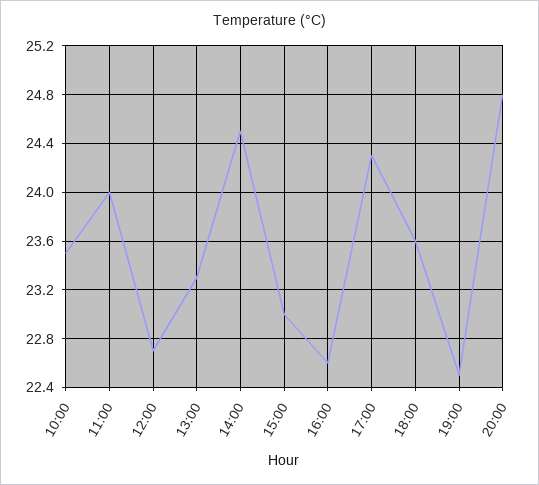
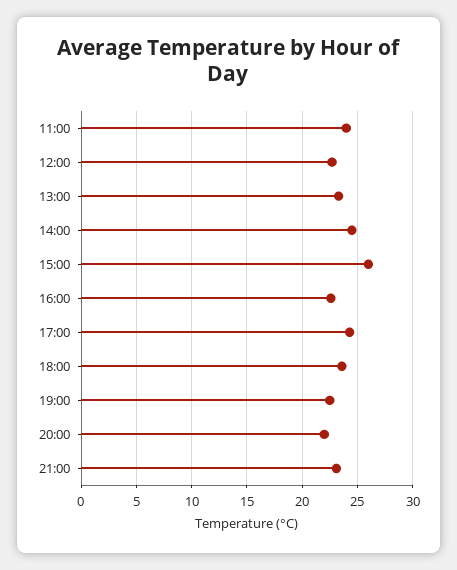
10:00: 23.5 -> none
15:00: 23 -> 26
20:00: 24.8 -> 22
21:00: none -> 23

